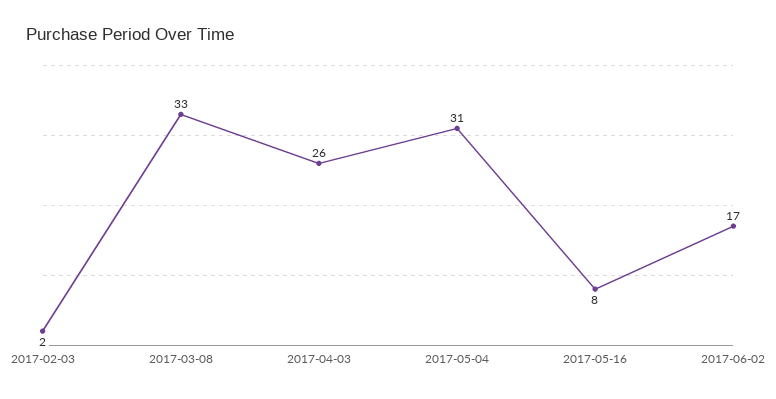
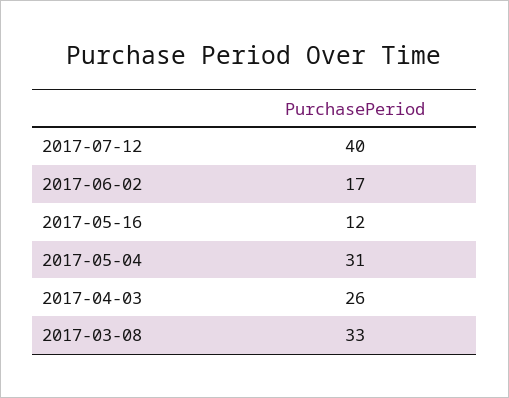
2017-02-03: 2 -> none
2017-05-16: 8 -> 12
2017-07-12: none -> 40

